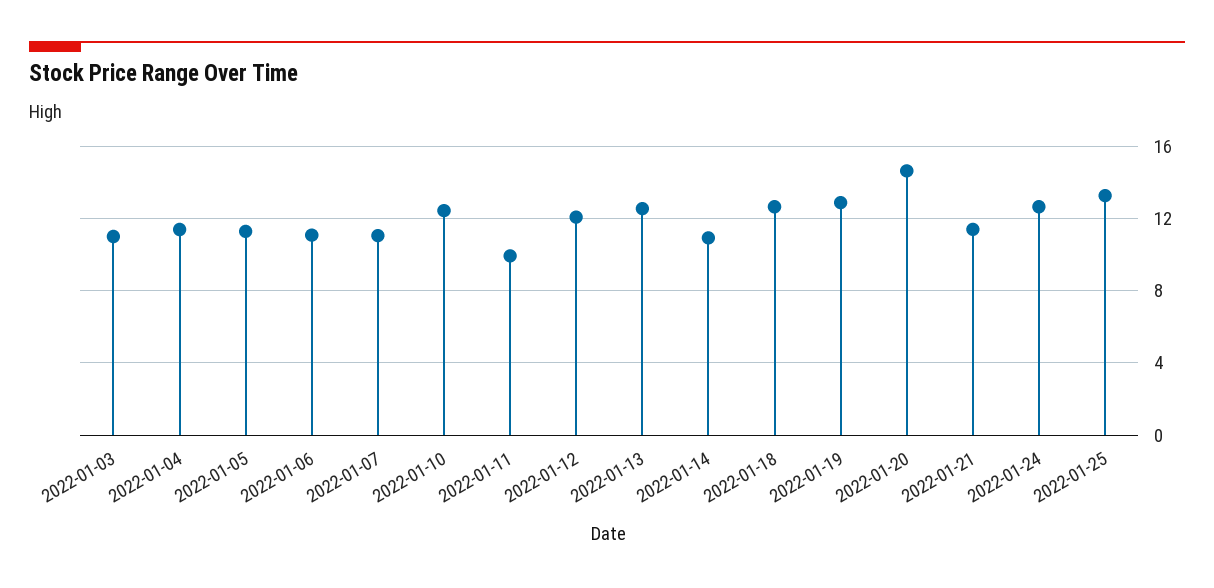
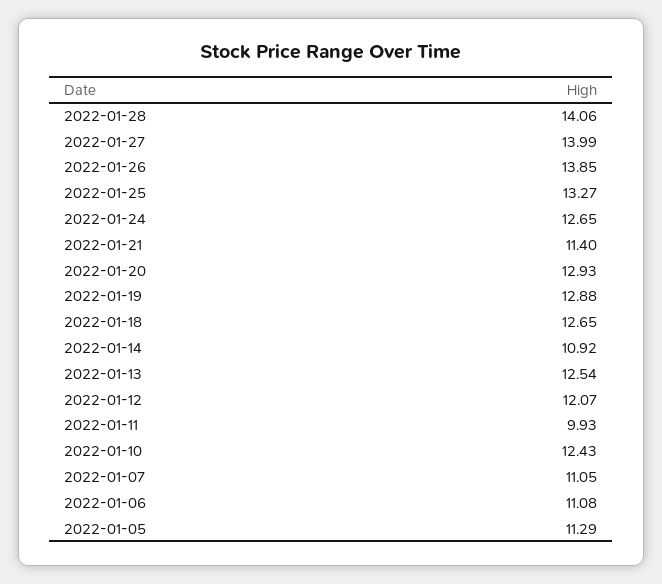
2022-01-03: 11 -> none
2022-01-04: 11.5 -> none
2022-01-20: 14.5 -> 12.93
2022-01-28: none -> 14.06
2022-01-27: none -> 13.99
2022-01-26: none -> 13.85

